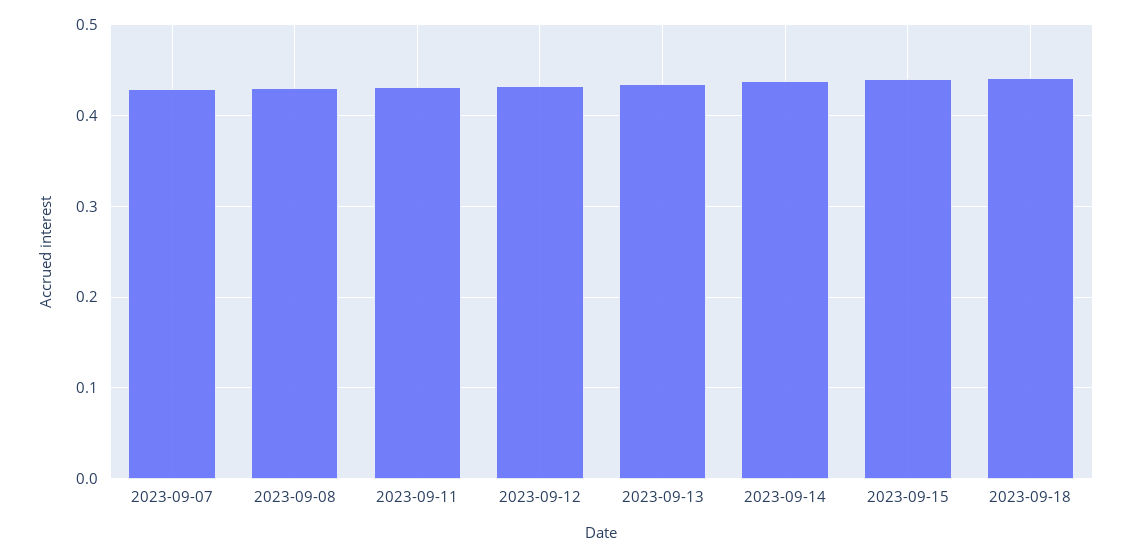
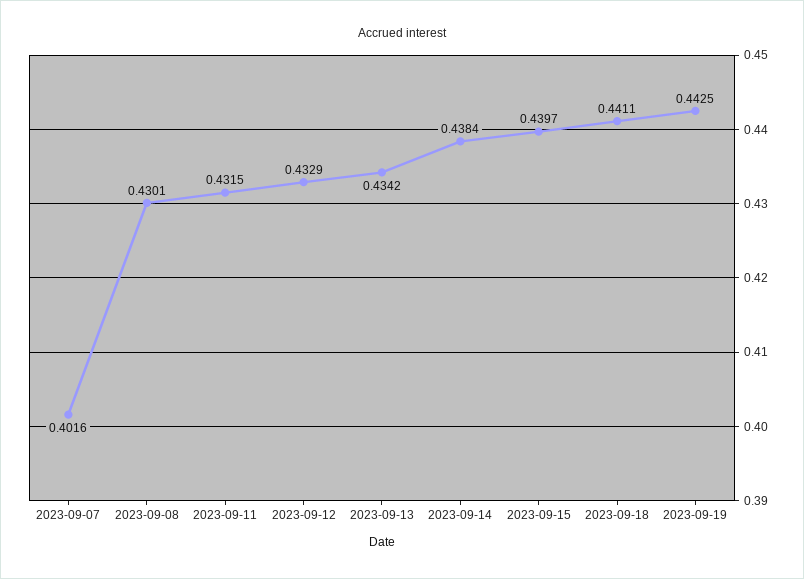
2023-09-07: 0.43 -> 0.4016
2023-09-19: none -> 0.4425

